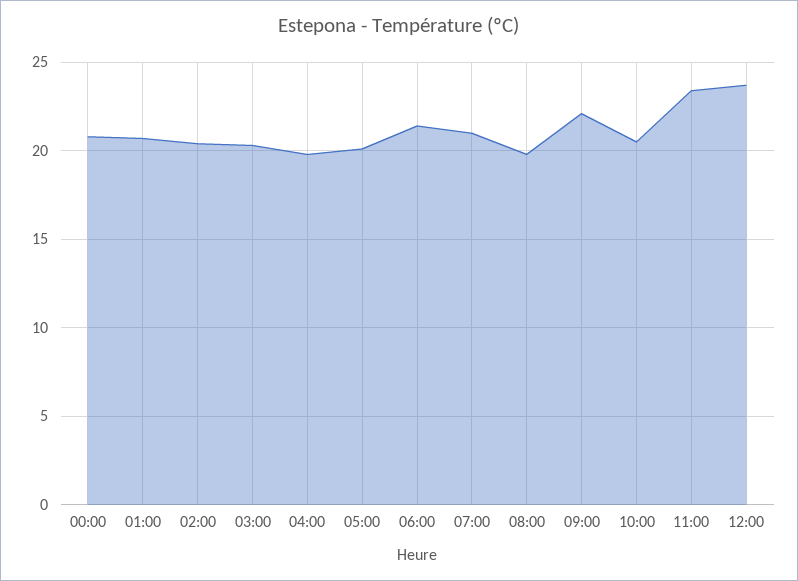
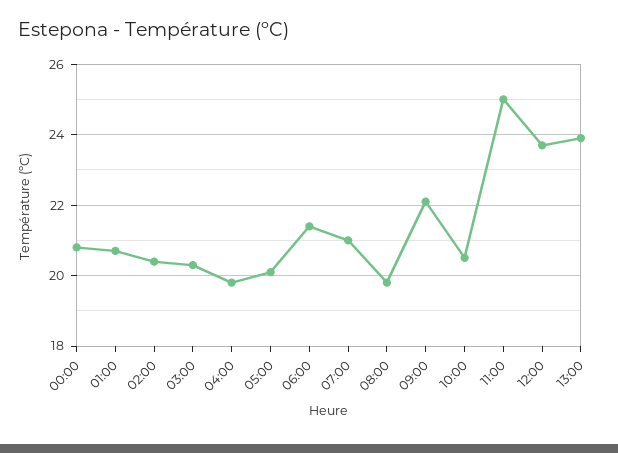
11:00: 23.5 -> 25
13:00: none -> 24

